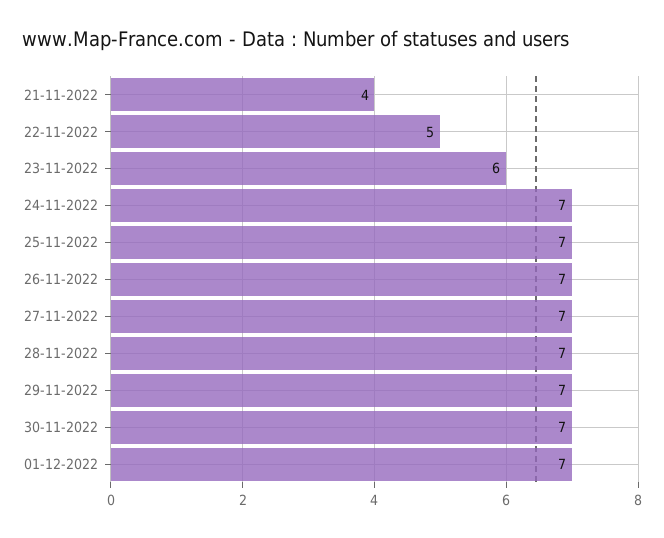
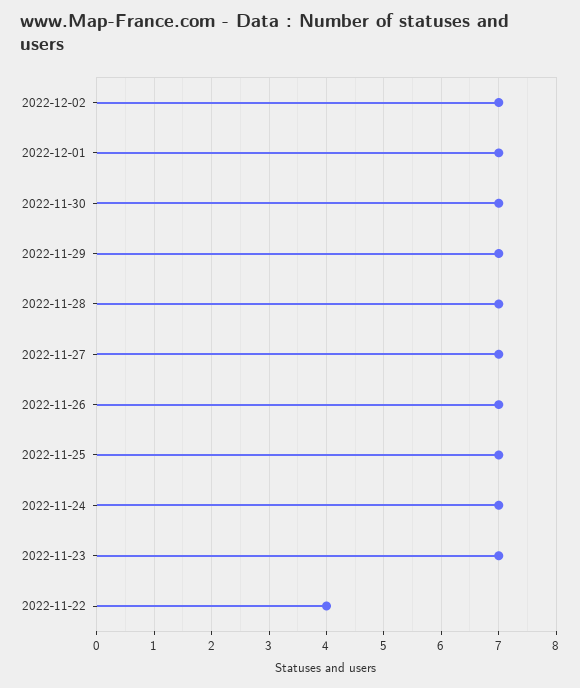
21-11-2022: 4 -> none
22-11-2022: 5 -> 4
23-11-2022: 6 -> 7
2022-12-02: none -> 7

